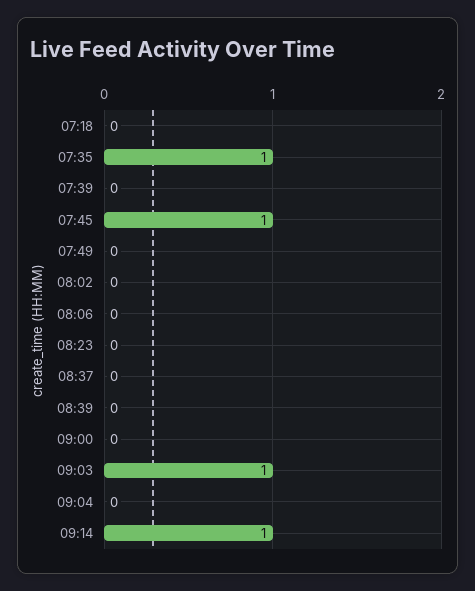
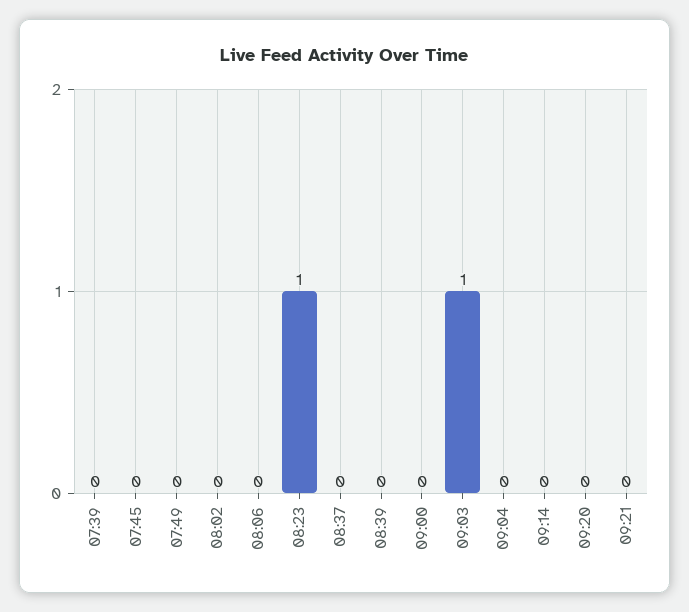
07:18: 0 -> none
07:35: 1 -> none
07:45: 1 -> 0
08:23: 0 -> 1
09:14: 1 -> 0
09:20: none -> 0
09:21: none -> 0

